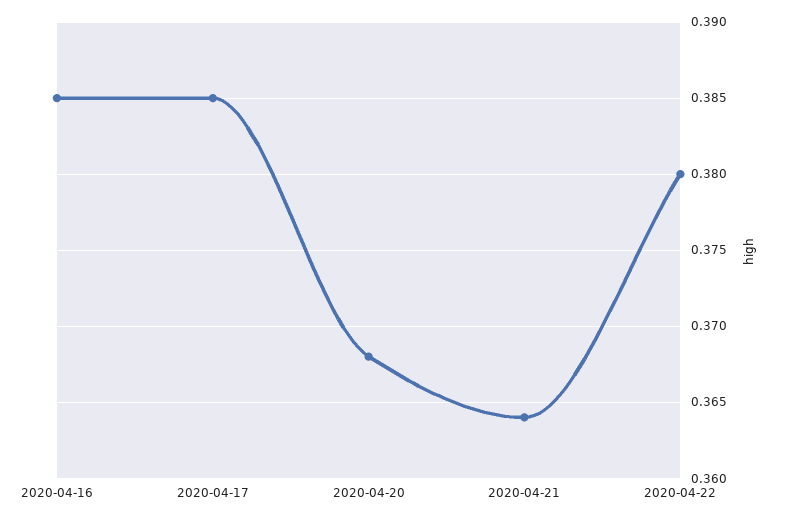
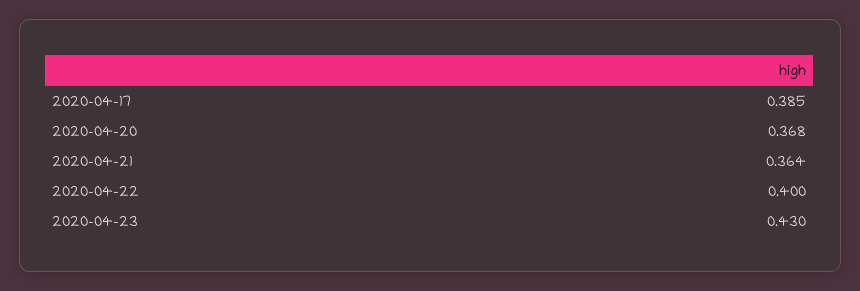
2020-04-16: 0.385 -> none
2020-04-22: 0.38 -> 0.4
2020-04-23: none -> 0.43

